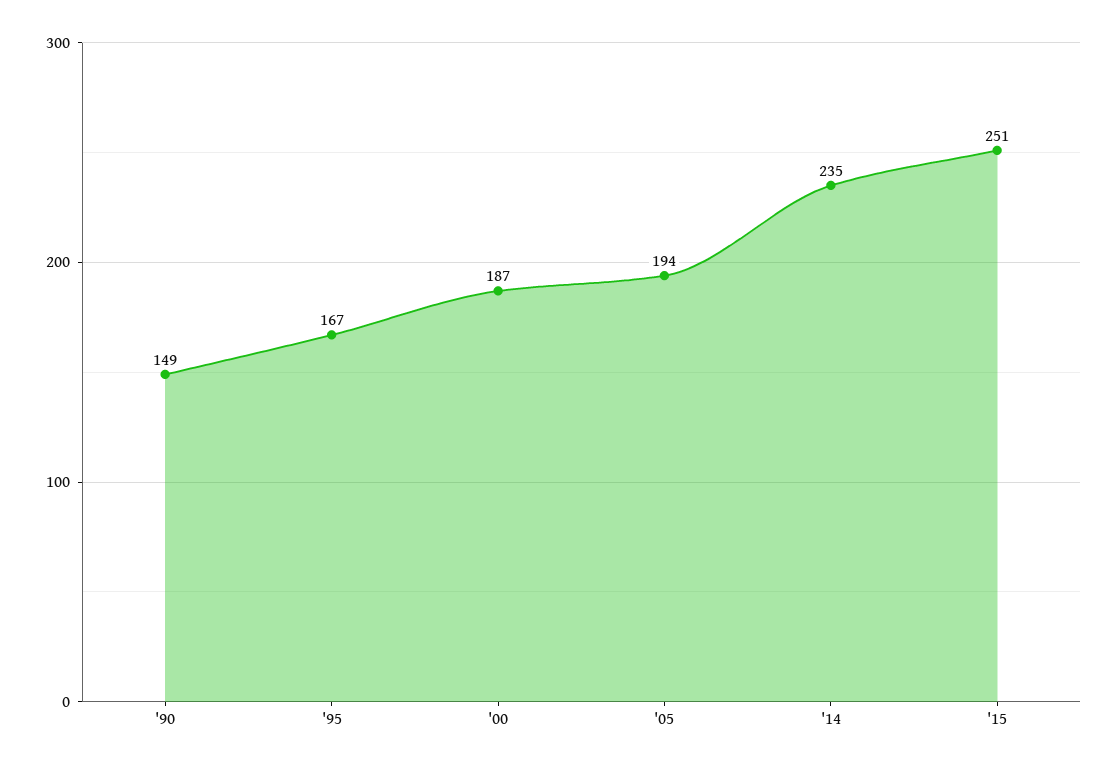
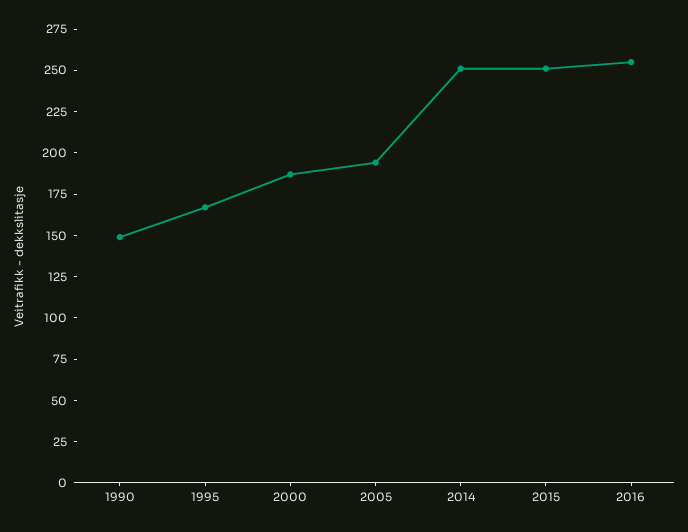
'14: 235 -> 250
2016: none -> 255

